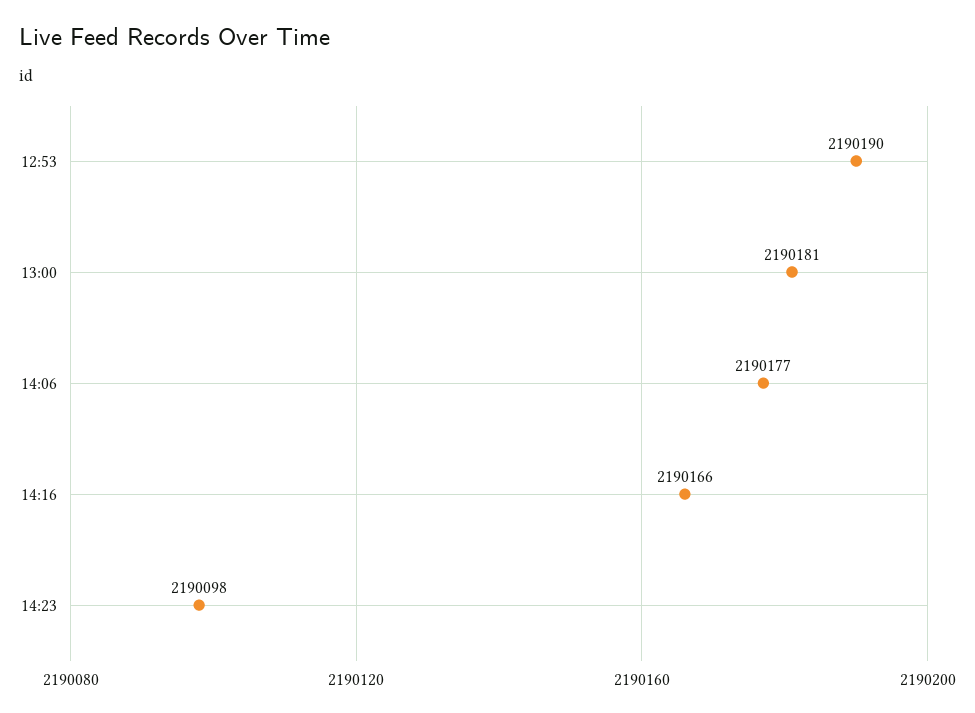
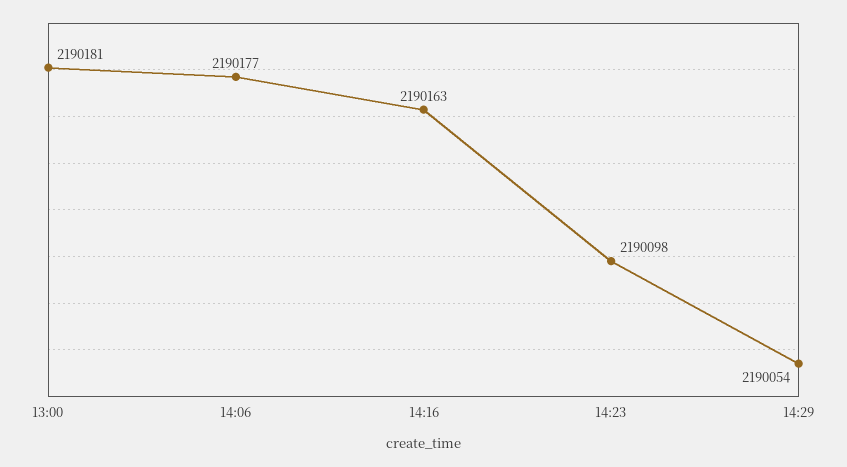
12:53: 2190190 -> none
14:16: 2190166 -> 2190163
14:29: none -> 2190054

